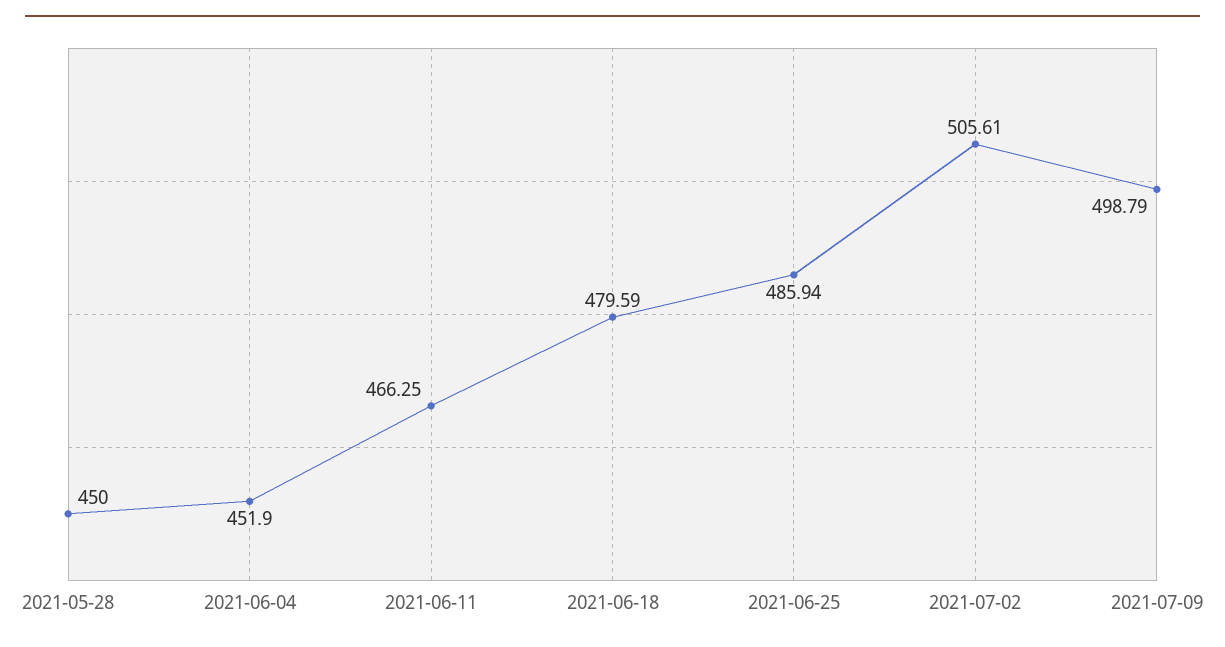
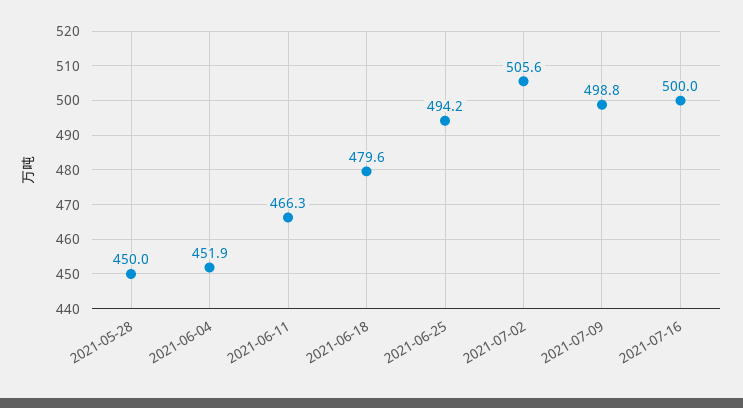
2021-06-25: 485.94 -> 494.2
2021-07-16: none -> 500

